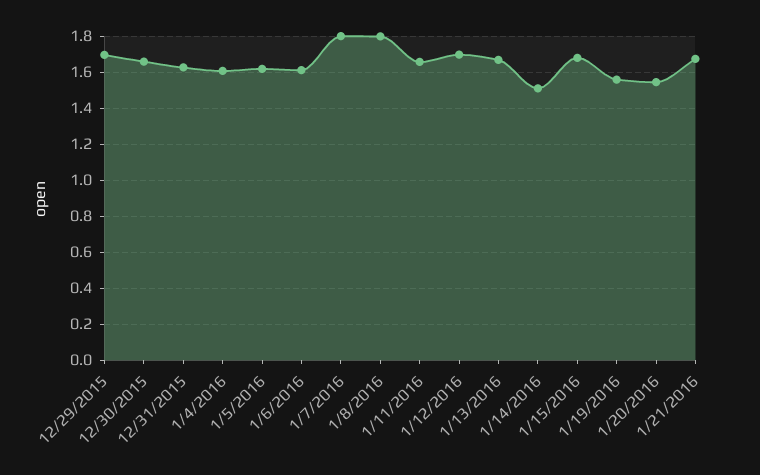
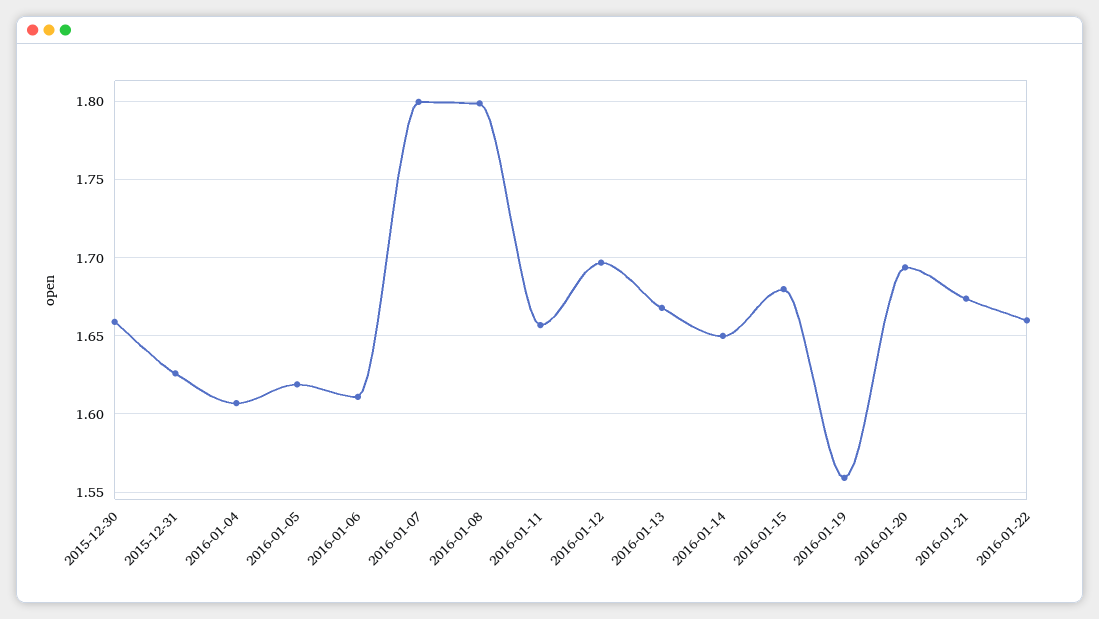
12/29/2015: 1.7 -> none
1/14/2016: 1.5 -> 1.65
1/20/2016: 1.55 -> 1.695
2016-01-22: none -> 1.66

